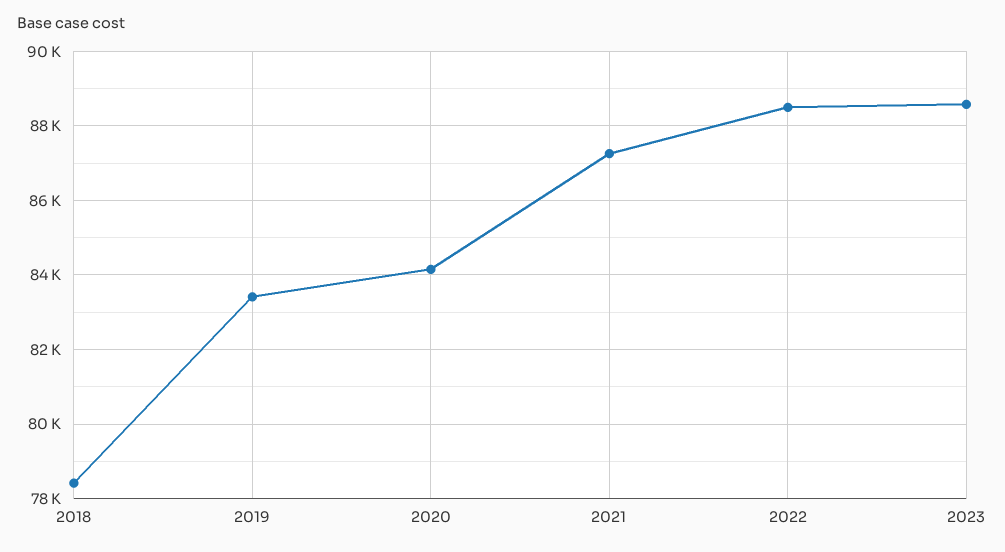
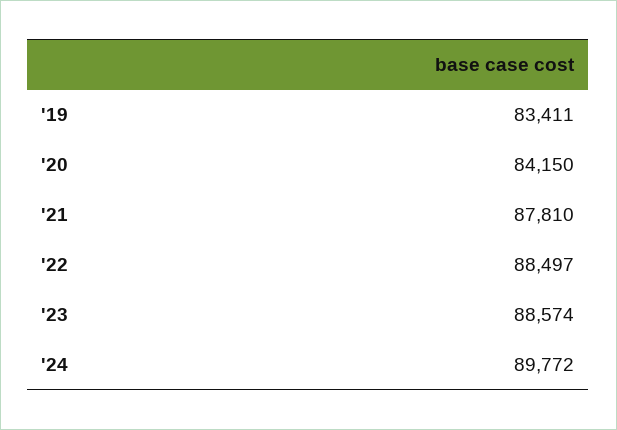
2018: 78400 -> none
2021: 87200 -> 87810
'24: none -> 89772

